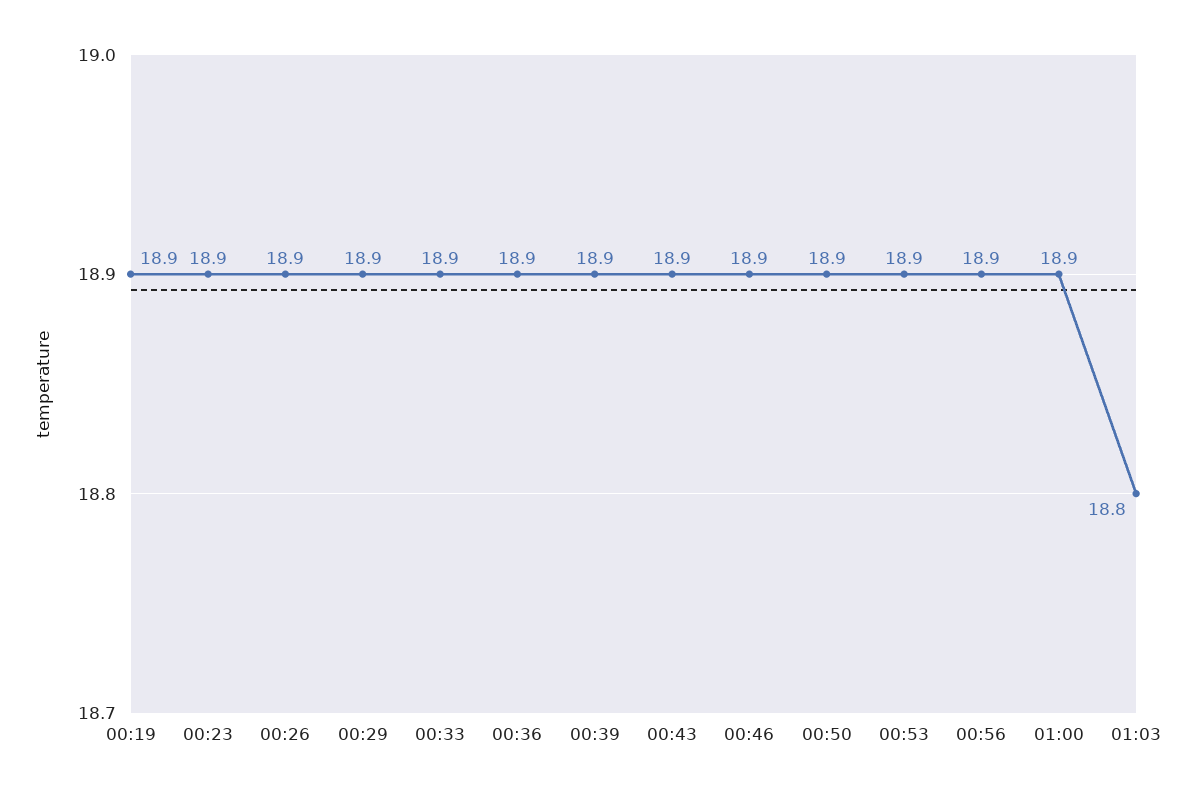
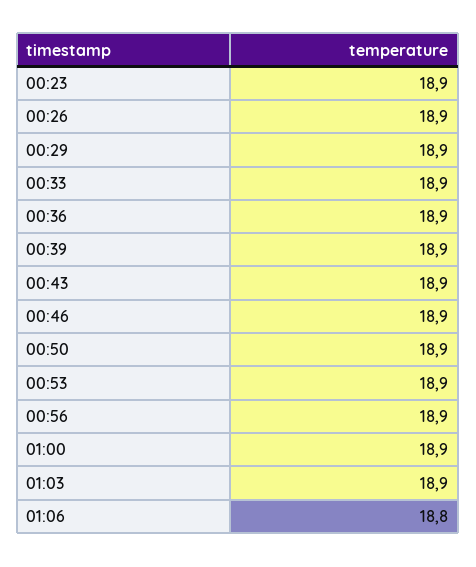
00:19: 18.9 -> none
01:03: 18.8 -> 18.9
01:06: none -> 18.8

